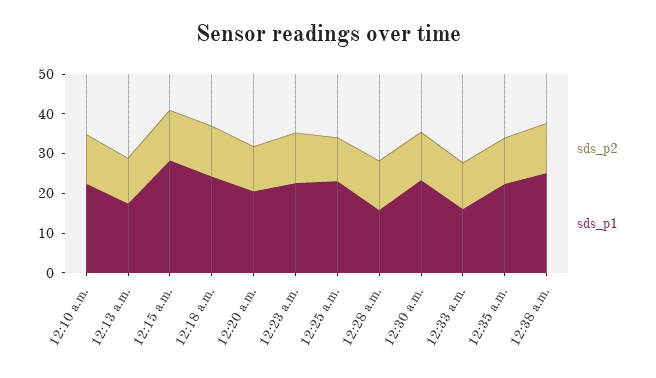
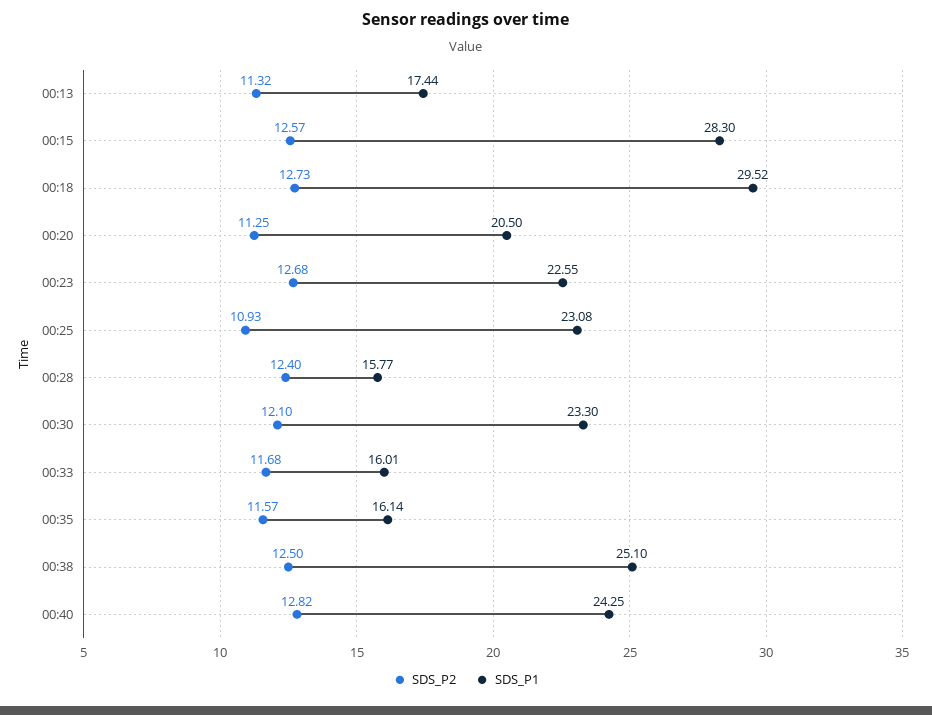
sds_p2, 12:10 a.m.: 12.5 -> none
sds_p1, 12:10 a.m.: 22.5 -> none
sds_p1, 12:18 a.m.: 25 -> 29.52
sds_p1, 12:35 a.m.: 22.5 -> 16.14
sds_p2, 00:40: none -> 12.82
sds_p1, 00:40: none -> 24.25

